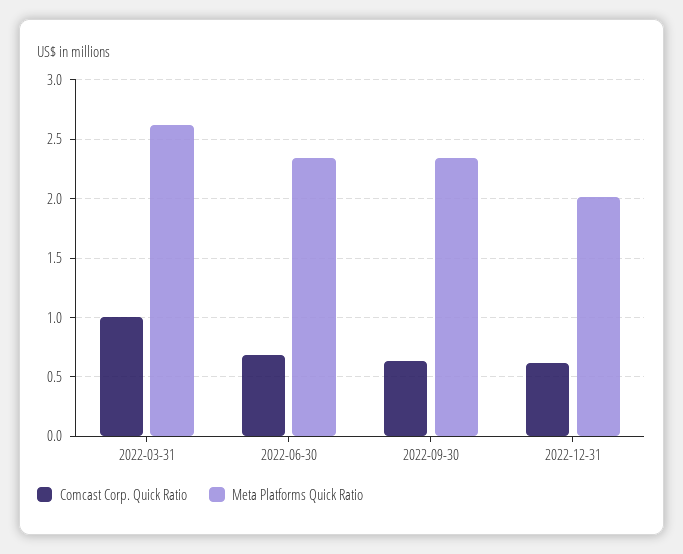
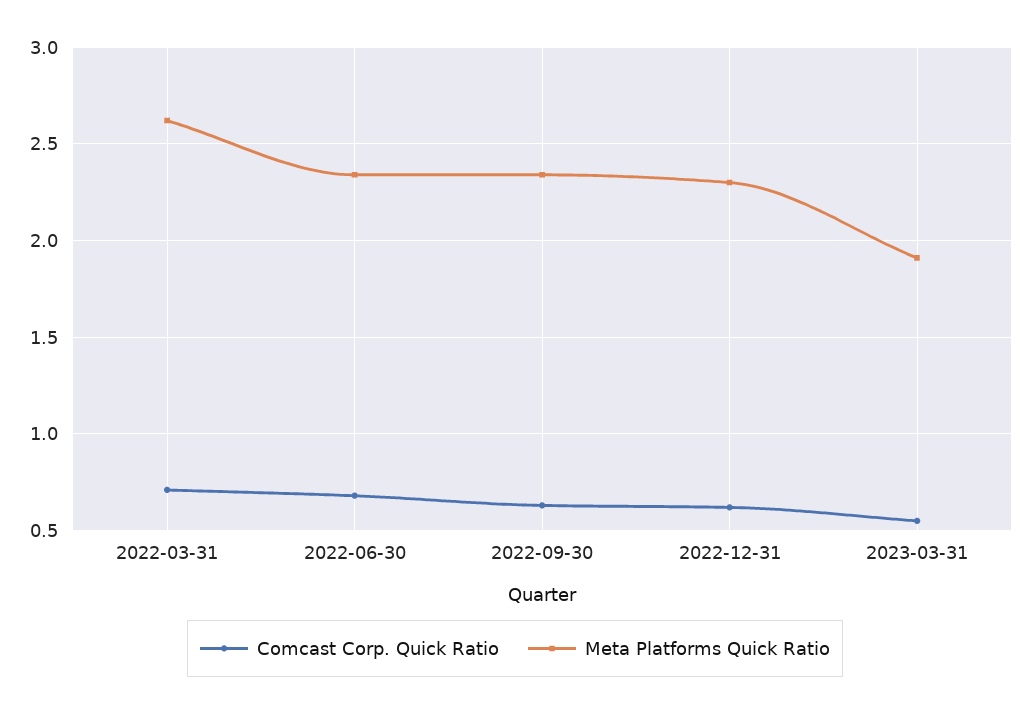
Comcast Corp. Quick Ratio, 2022-03-31: 1 -> 0.7
Meta Platforms Quick Ratio, 2022-12-31: 2 -> 2.3
Comcast Corp. Quick Ratio, 2023-03-31: none -> 0.55
Meta Platforms Quick Ratio, 2023-03-31: none -> 1.9

